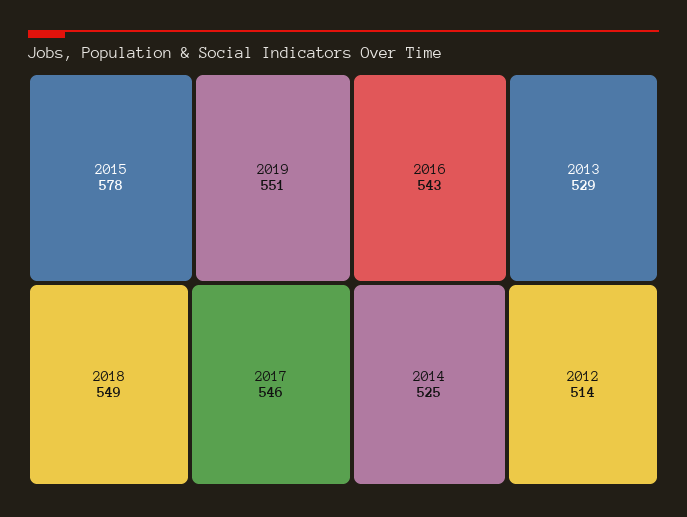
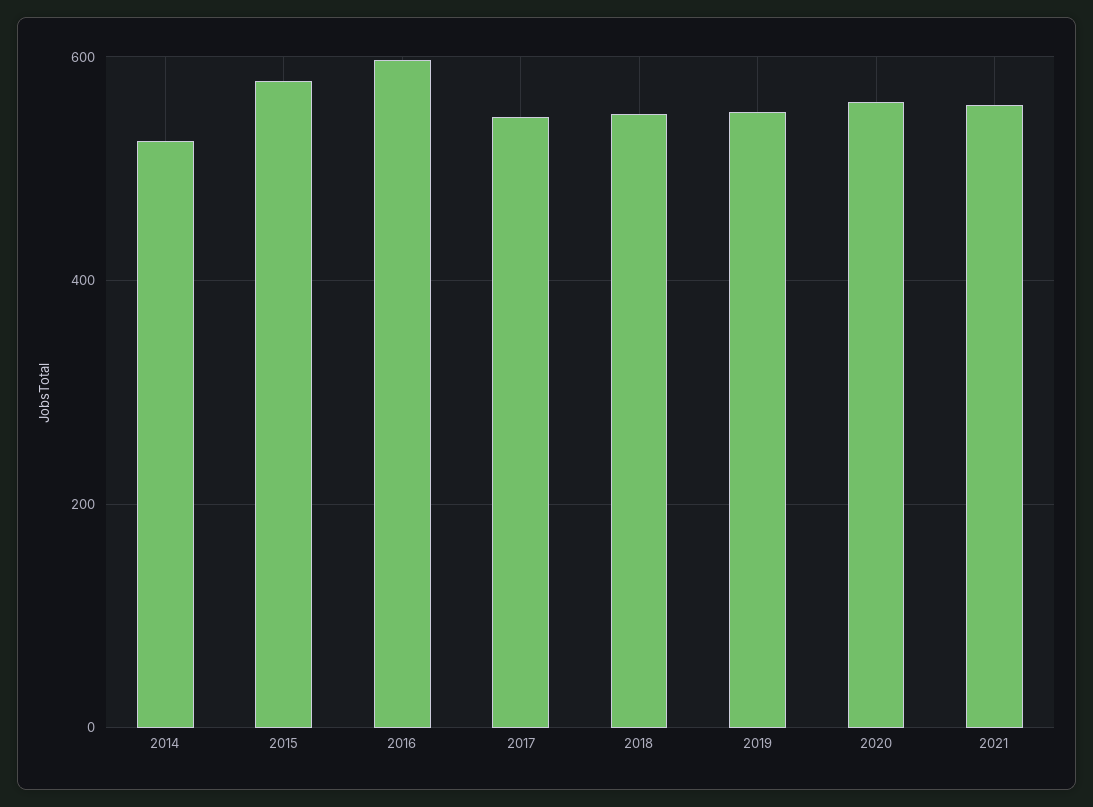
2016: 543 -> 600
2013: 529 -> none
2012: 514 -> none
2020: none -> 560
2021: none -> 560

